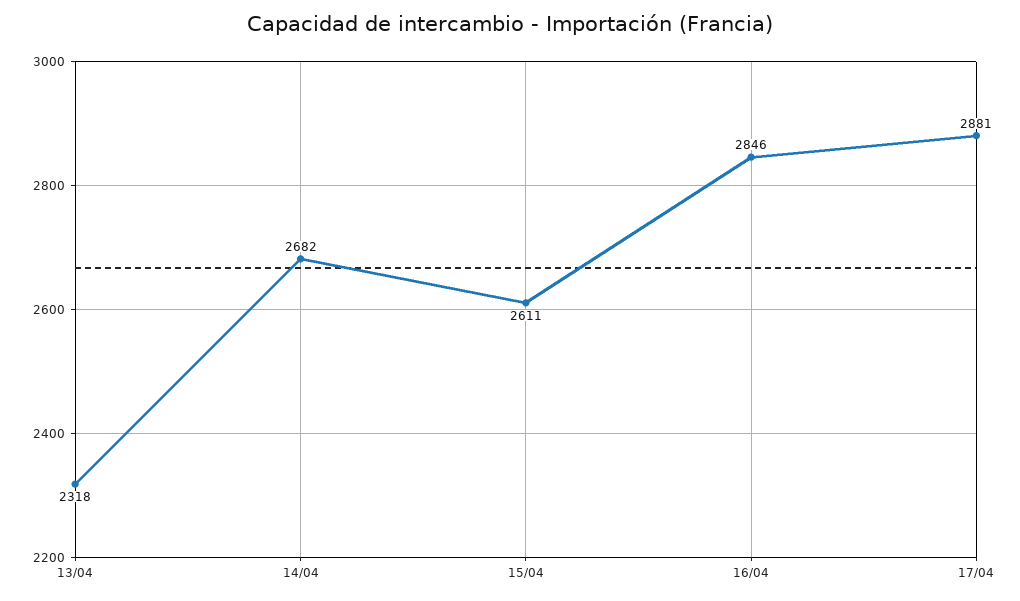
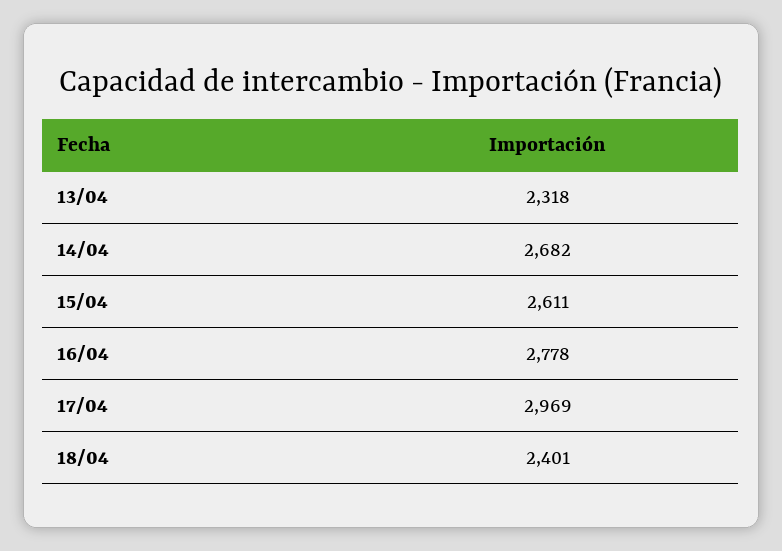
16/04: 2846 -> 2778
17/04: 2881 -> 2969
18/04: none -> 2401

